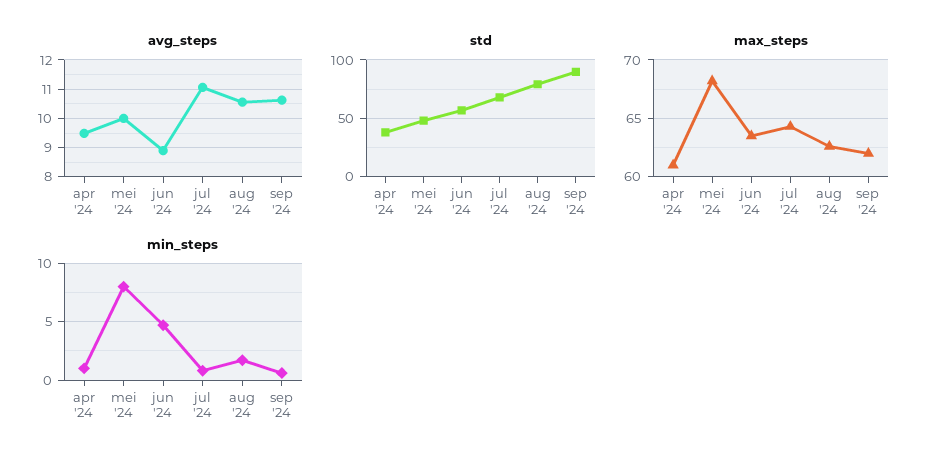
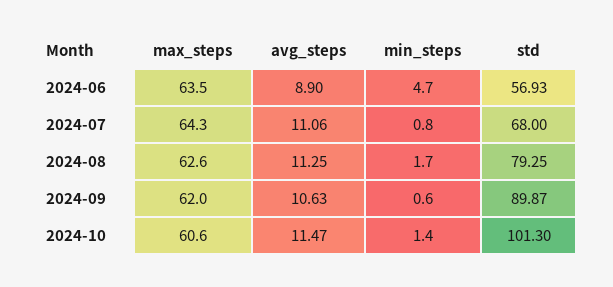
avg_steps, apr '24: 9.5 -> none
avg_steps, mei '24: 10 -> none
avg_steps, aug '24: 10.5 -> 11.25
std, apr '24: 40 -> none
std, mei '24: 50 -> none
max_steps, apr '24: 61 -> none
max_steps, mei '24: 68 -> none
min_steps, apr '24: 1 -> none
min_steps, mei '24: 8 -> none
max_steps, 2024-10: none -> 60.6
avg_steps, 2024-10: none -> 11.47
min_steps, 2024-10: none -> 1.4
std, 2024-10: none -> 101.3

